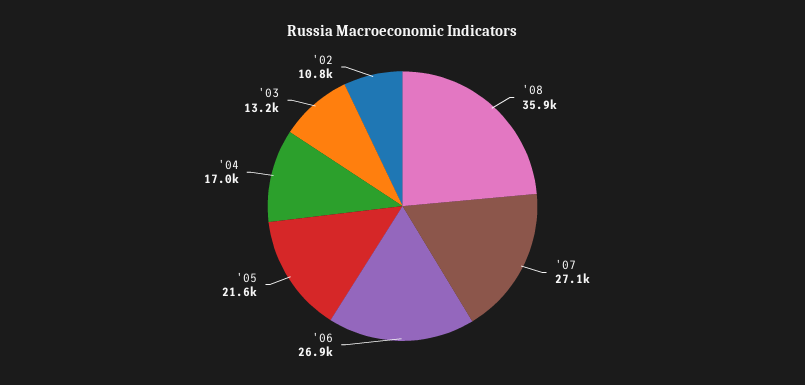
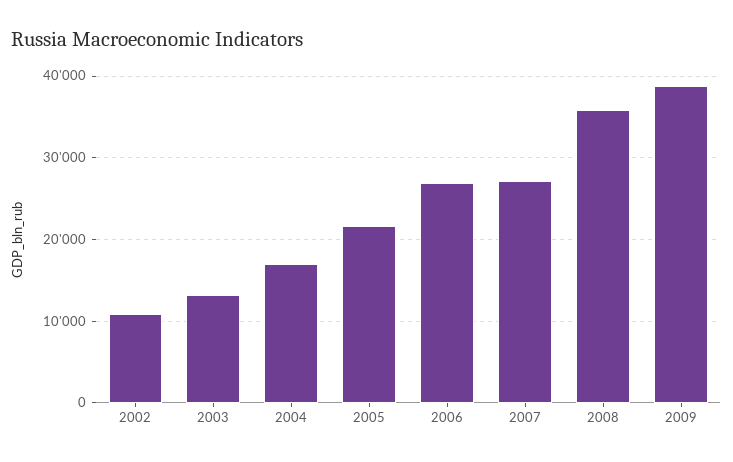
2009: none -> 39000

